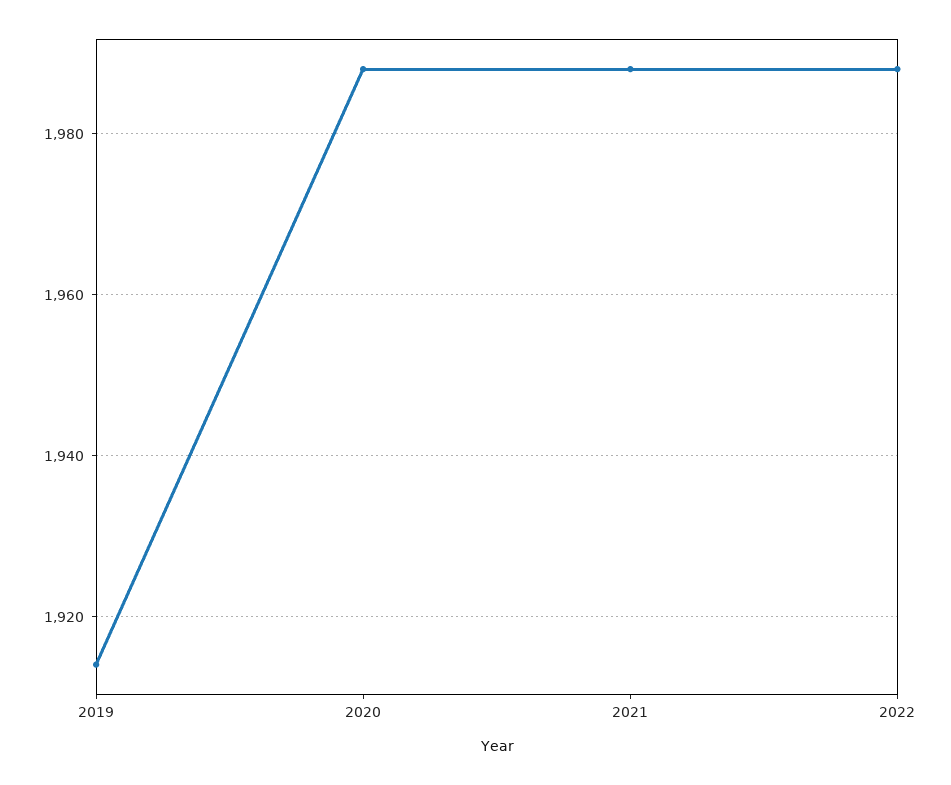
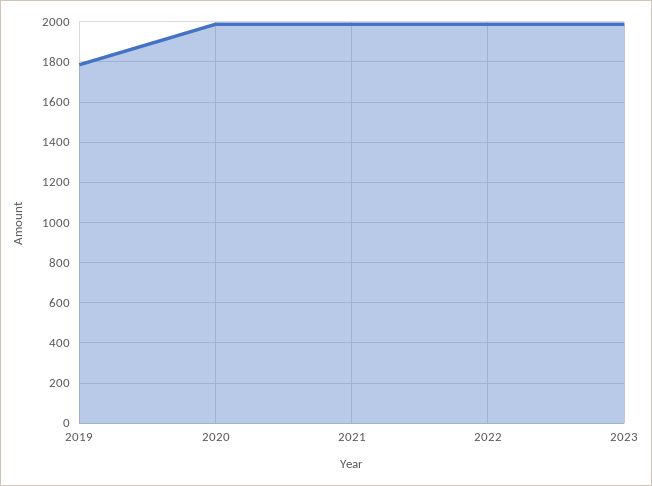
2019: 1915 -> 1800
2023: none -> 2000

